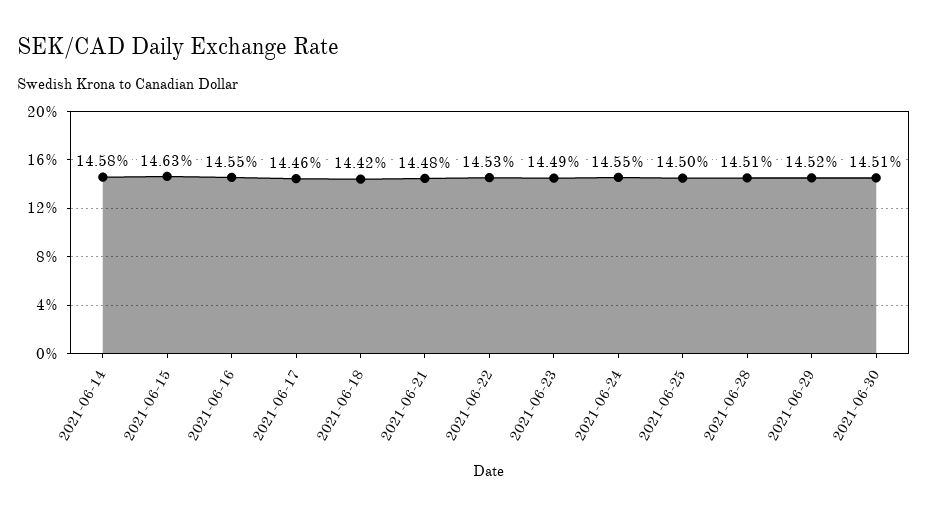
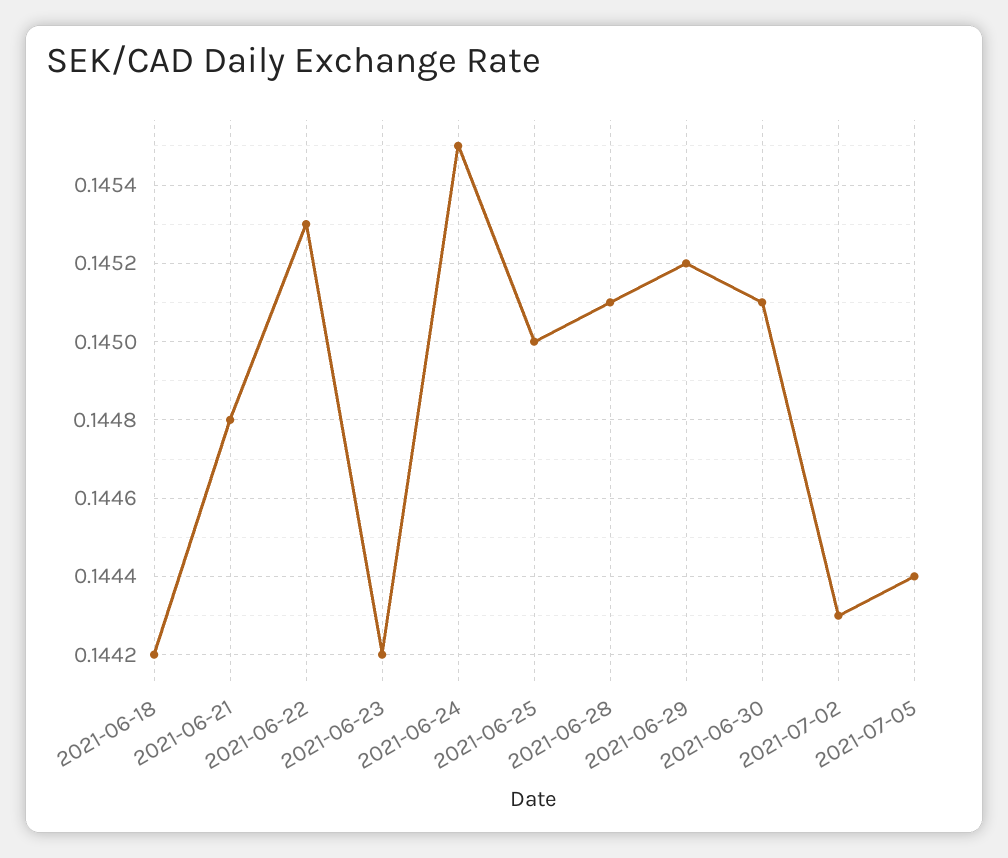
2021-06-14: 0.1458 -> none
2021-06-15: 0.1463 -> none
2021-06-16: 0.1455 -> none
2021-06-17: 0.1446 -> none
2021-06-23: 0.1449 -> 0.1442
2021-07-02: none -> 0.1443
2021-07-05: none -> 0.1444

